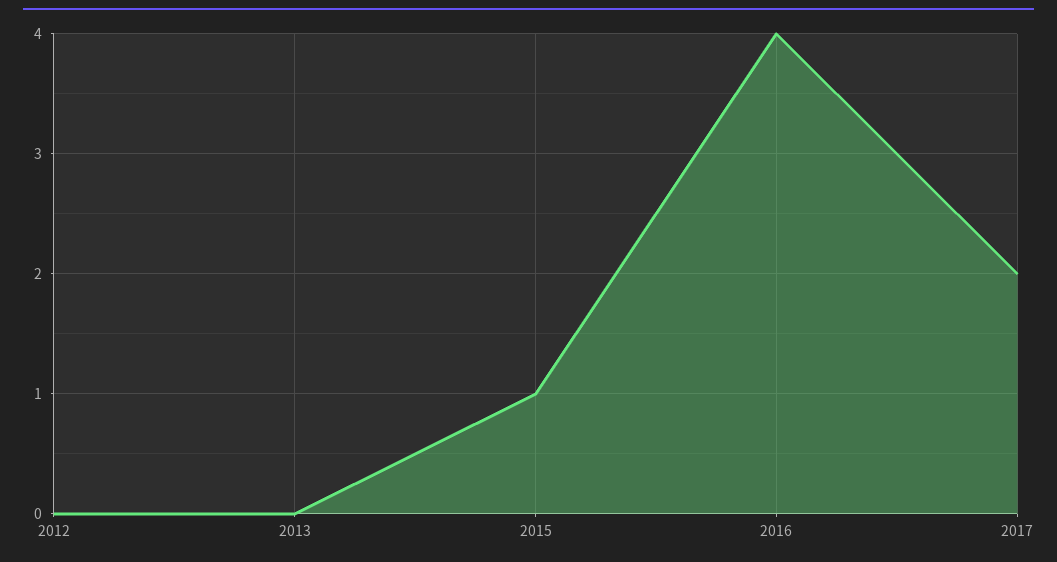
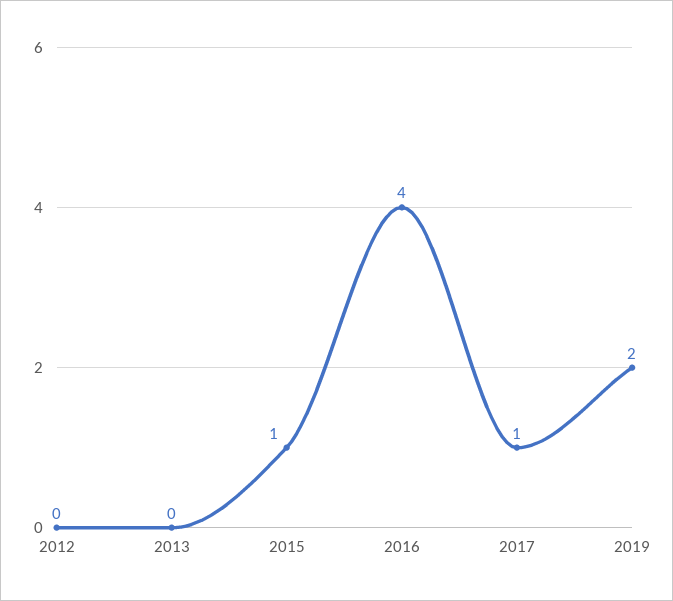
2017: 2 -> 1
2019: none -> 2

